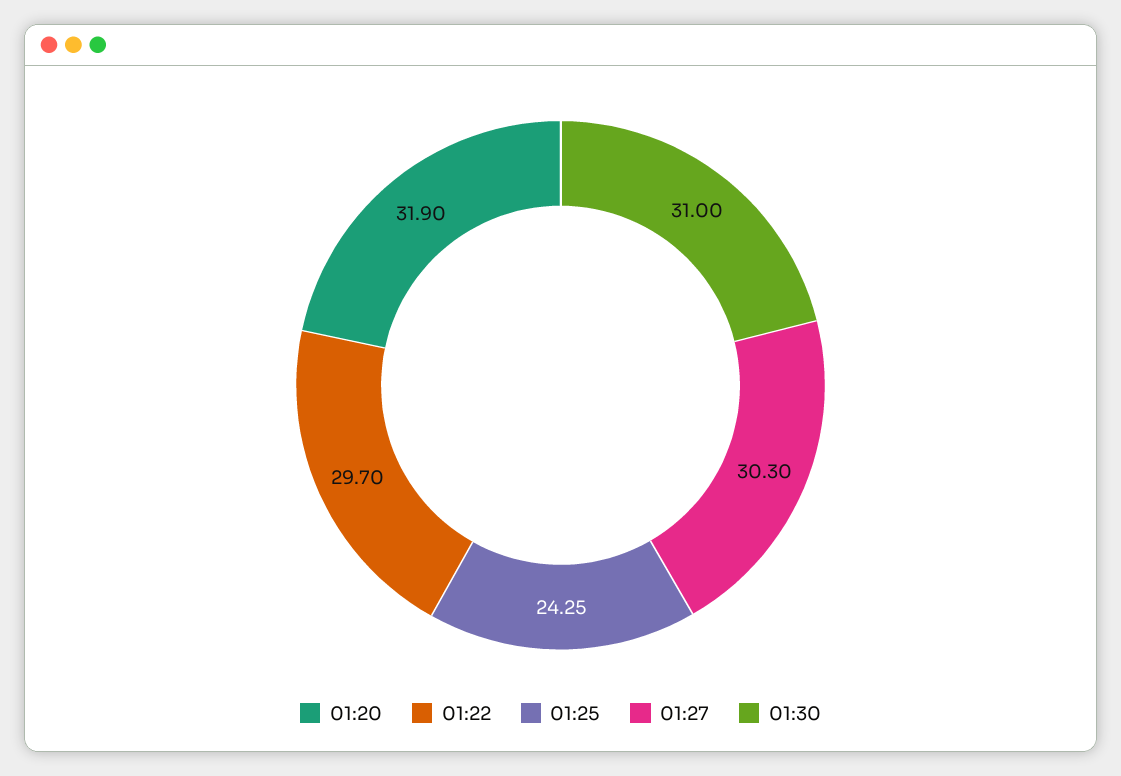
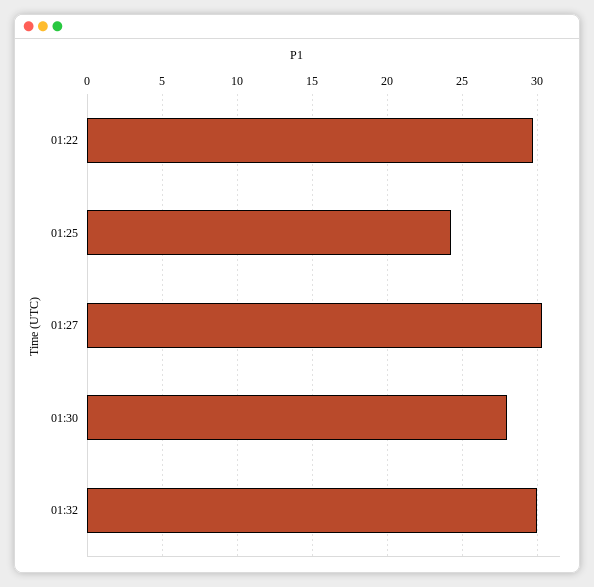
01:20: 31.9 -> none
01:30: 31 -> 28
01:32: none -> 30

